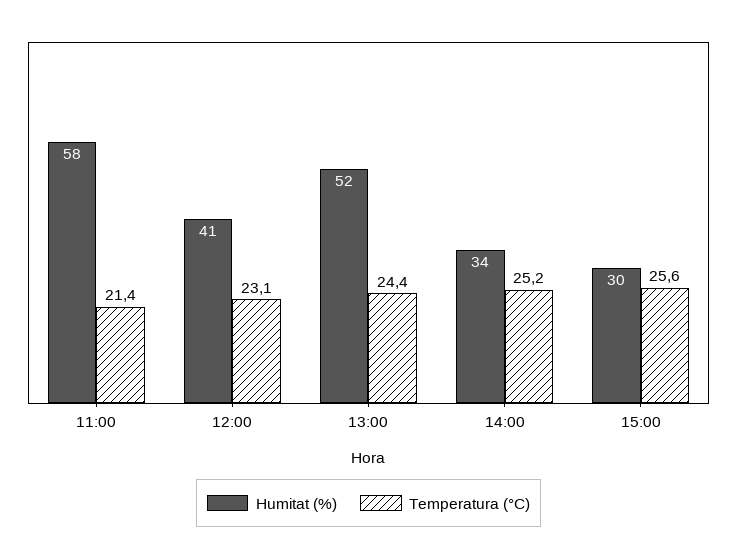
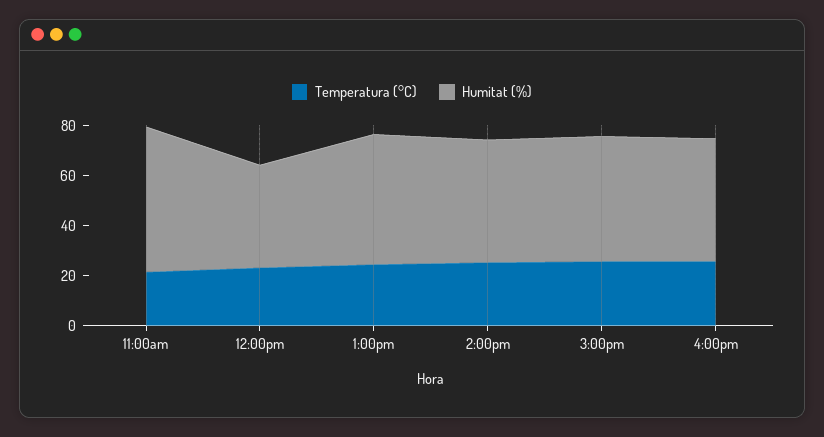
Humitat (%), 14:00: 34 -> 50
Humitat (%), 15:00: 30 -> 50
Temperatura (°C), 4:00pm: none -> 25
Humitat (%), 4:00pm: none -> 50

